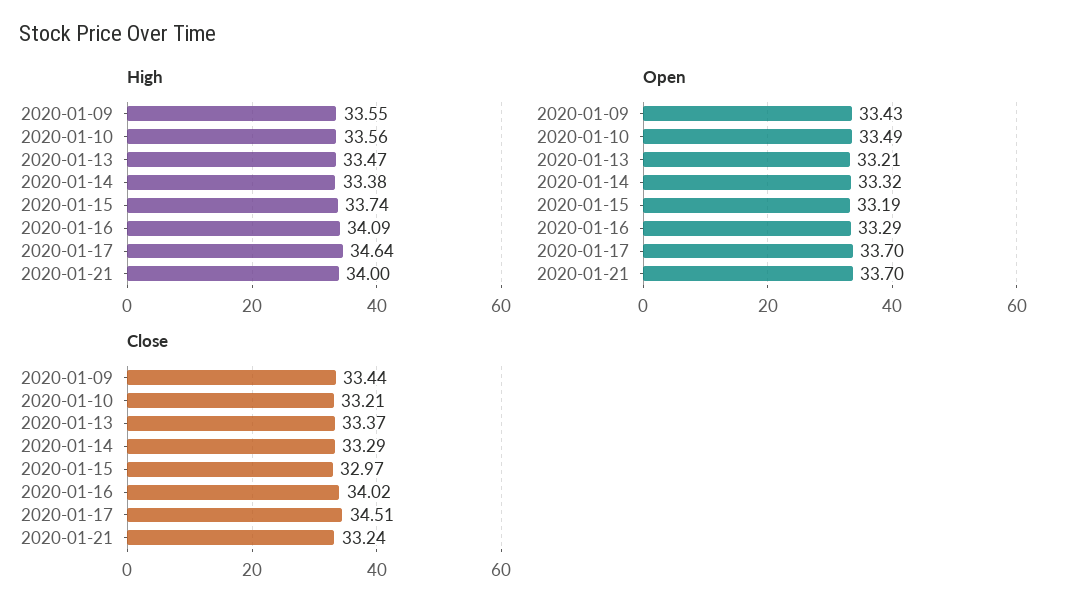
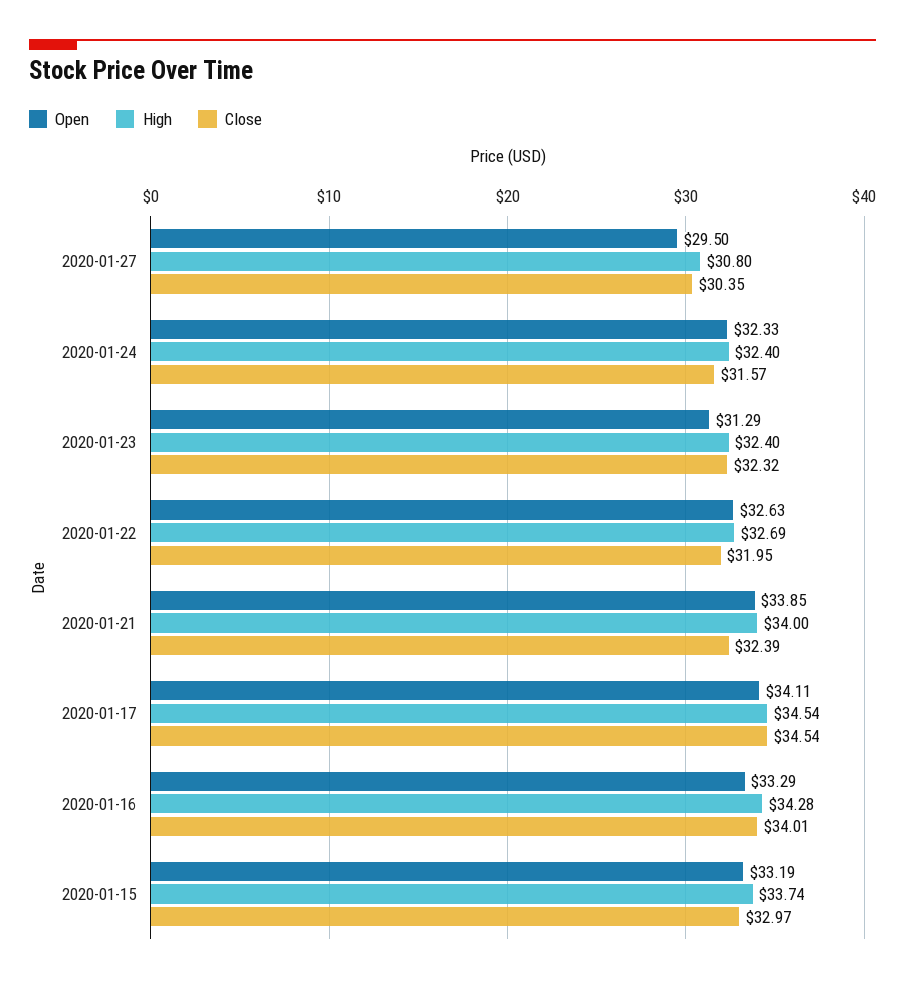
High, 2020-01-09: 33.55 -> none
High, 2020-01-10: 33.56 -> none
High, 2020-01-13: 33.47 -> none
High, 2020-01-14: 33.38 -> none
High, 2020-01-16: 34.09 -> 34.28
High, 2020-01-17: 34.64 -> 34.54
Open, 2020-01-09: 33.43 -> none
Open, 2020-01-10: 33.49 -> none
Open, 2020-01-13: 33.21 -> none
Open, 2020-01-14: 33.32 -> none
Open, 2020-01-17: 33.7 -> 34.11
Open, 2020-01-21: 33.7 -> 33.85
Close, 2020-01-09: 33.44 -> none
Close, 2020-01-10: 33.21 -> none
Close, 2020-01-13: 33.37 -> none
Close, 2020-01-14: 33.29 -> none
Close, 2020-01-16: 34.02 -> 34.01
Close, 2020-01-17: 34.51 -> 34.54
Close, 2020-01-21: 33.24 -> 32.39
Open, 2020-01-27: none -> 29.5
High, 2020-01-27: none -> 30.8
Close, 2020-01-27: none -> 30.35
Open, 2020-01-24: none -> 32.33
High, 2020-01-24: none -> 32.4
Close, 2020-01-24: none -> 31.57
Open, 2020-01-23: none -> 31.29
High, 2020-01-23: none -> 32.4
Close, 2020-01-23: none -> 32.32
Open, 2020-01-22: none -> 32.63
High, 2020-01-22: none -> 32.69
Close, 2020-01-22: none -> 31.95

